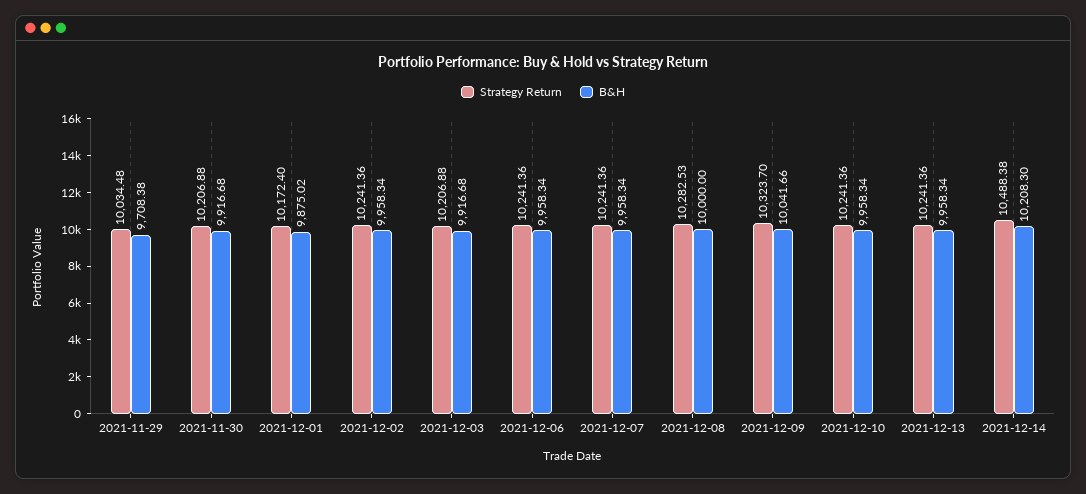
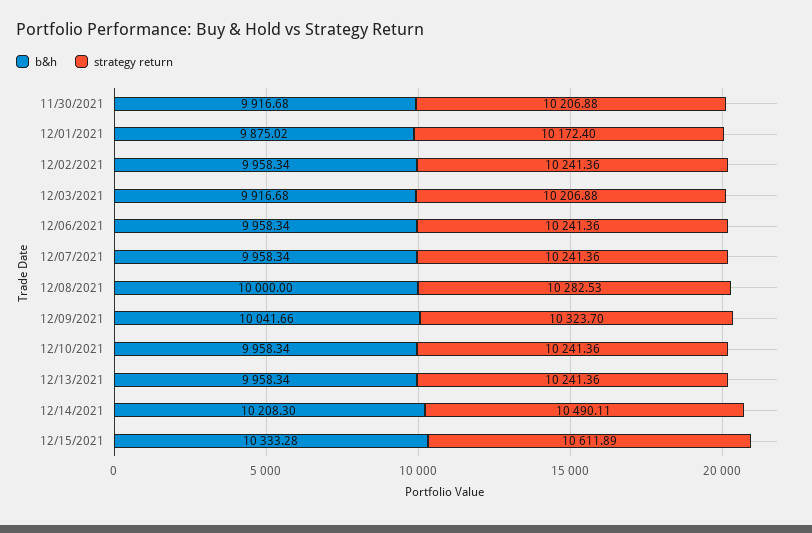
Strategy Return, 2021-11-29: 10034.48 -> none
B&H, 2021-11-29: 9708.38 -> none
Strategy Return, 2021-12-14: 10488.38 -> 10490.11
B&H, 12/15/2021: none -> 10333.28
Strategy Return, 12/15/2021: none -> 10611.89

